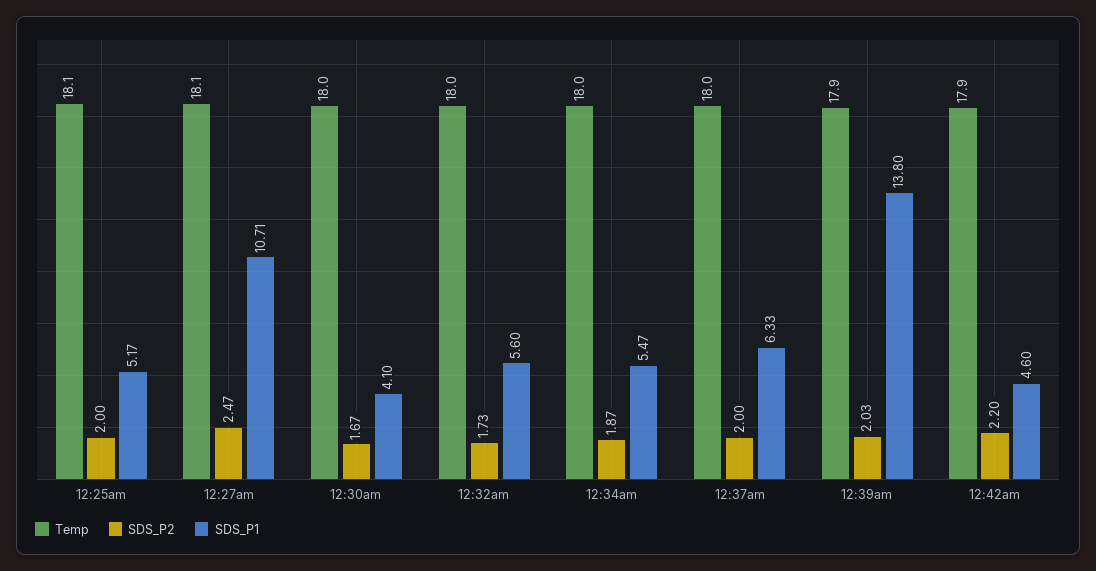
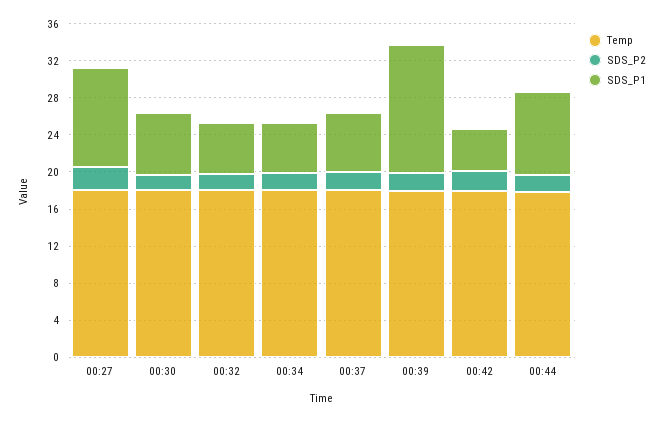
Temp, 12:25am: 18.1 -> none
SDS_P2, 12:25am: 2 -> none
SDS_P1, 12:25am: 5.17 -> none
SDS_P1, 12:30am: 4.1 -> 7
Temp, 00:44: none -> 18
SDS_P2, 00:44: none -> 2
SDS_P1, 00:44: none -> 9

